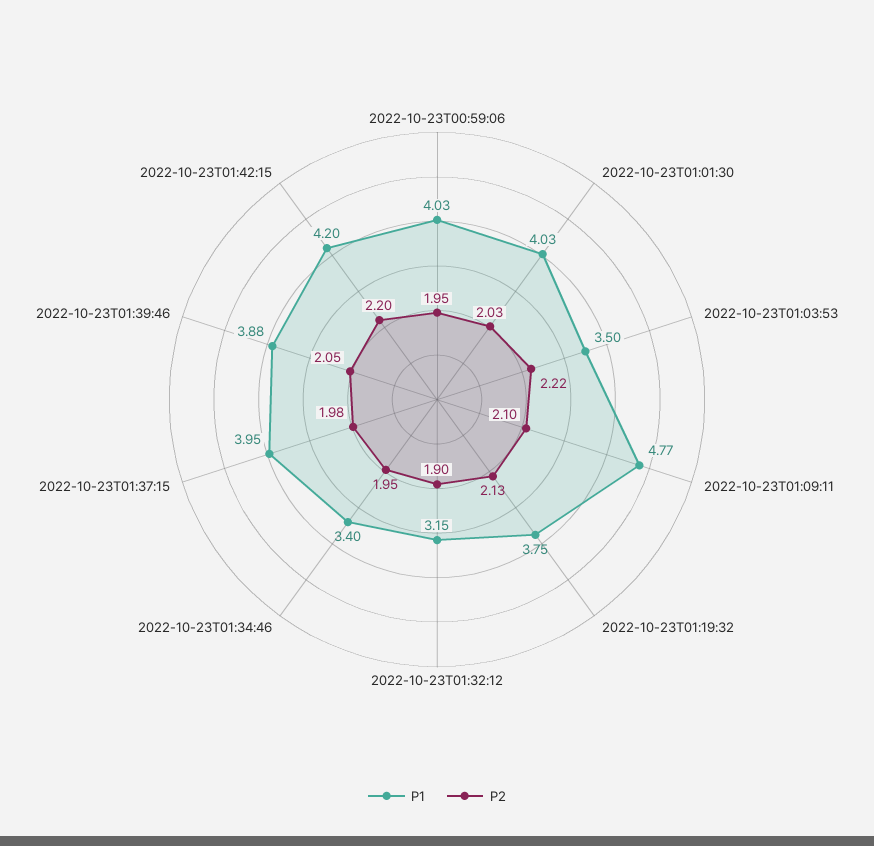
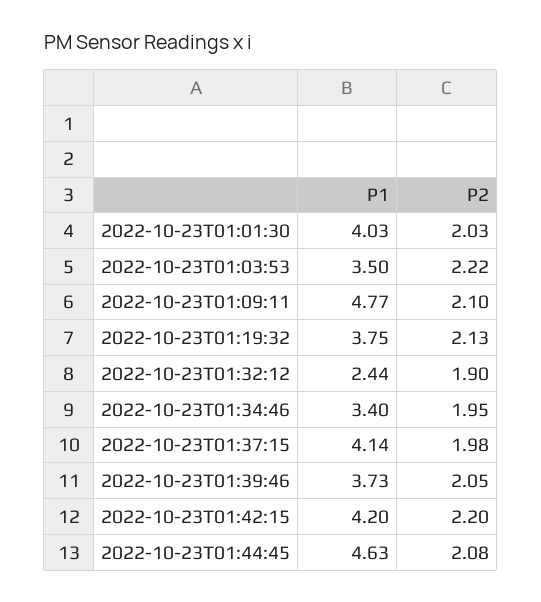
P1, 2022-10-23T00:59:06: 4.03 -> none
P2, 2022-10-23T00:59:06: 1.95 -> none
P1, 2022-10-23T01:32:12: 3.15 -> 2.44
P1, 2022-10-23T01:37:15: 3.95 -> 4.14
P1, 2022-10-23T01:39:46: 3.88 -> 3.73
P1, 2022-10-23T01:44:45: none -> 4.63
P2, 2022-10-23T01:44:45: none -> 2.08

